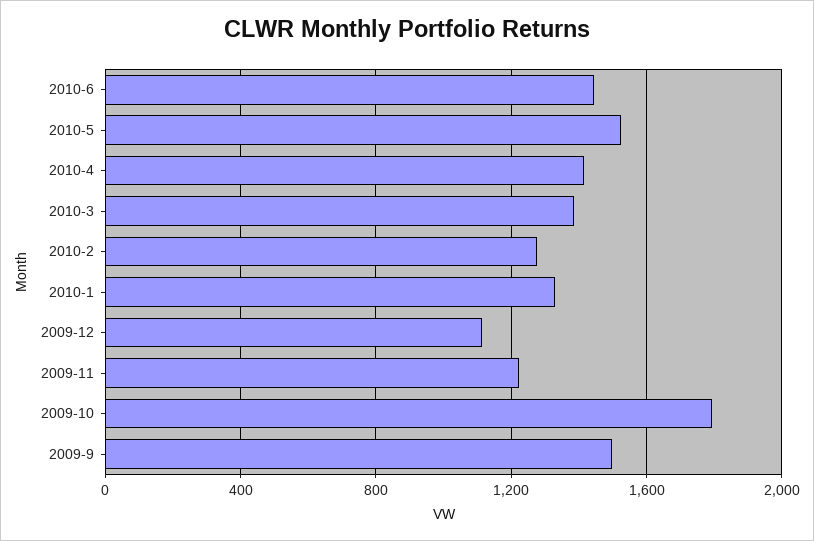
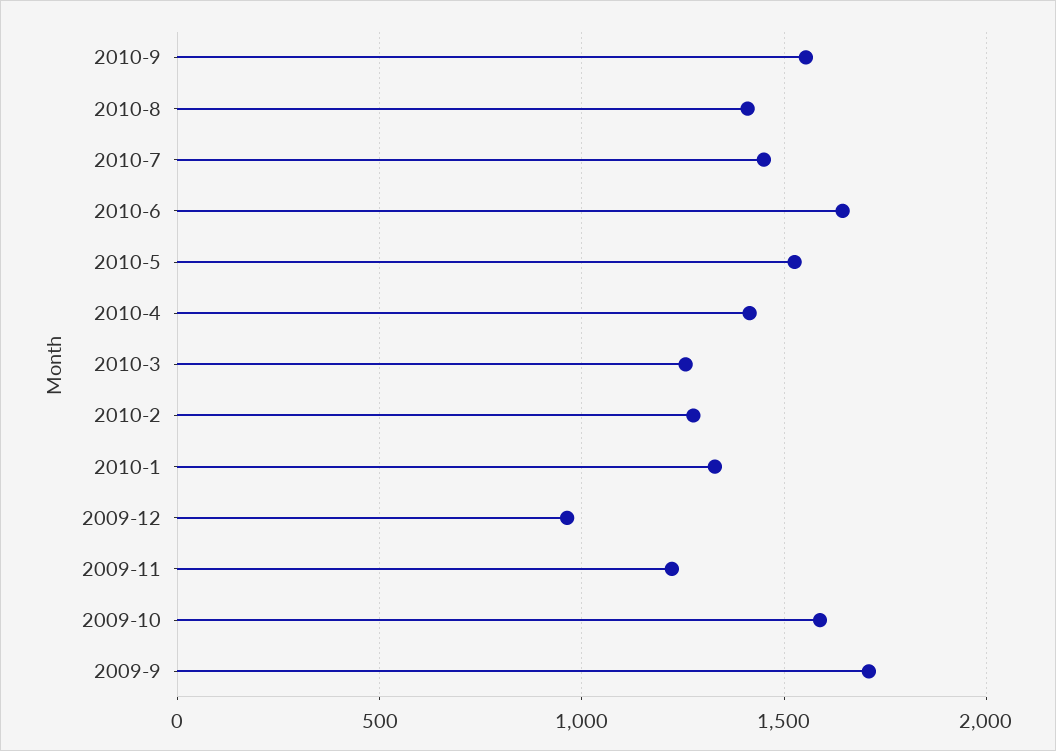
2010-6: 1450 -> 1650
2010-3: 1400 -> 1250
2009-12: 1100 -> 950
2009-10: 1800 -> 1600
2009-9: 1500 -> 1700
2010-9: none -> 1550
2010-8: none -> 1400
2010-7: none -> 1450

